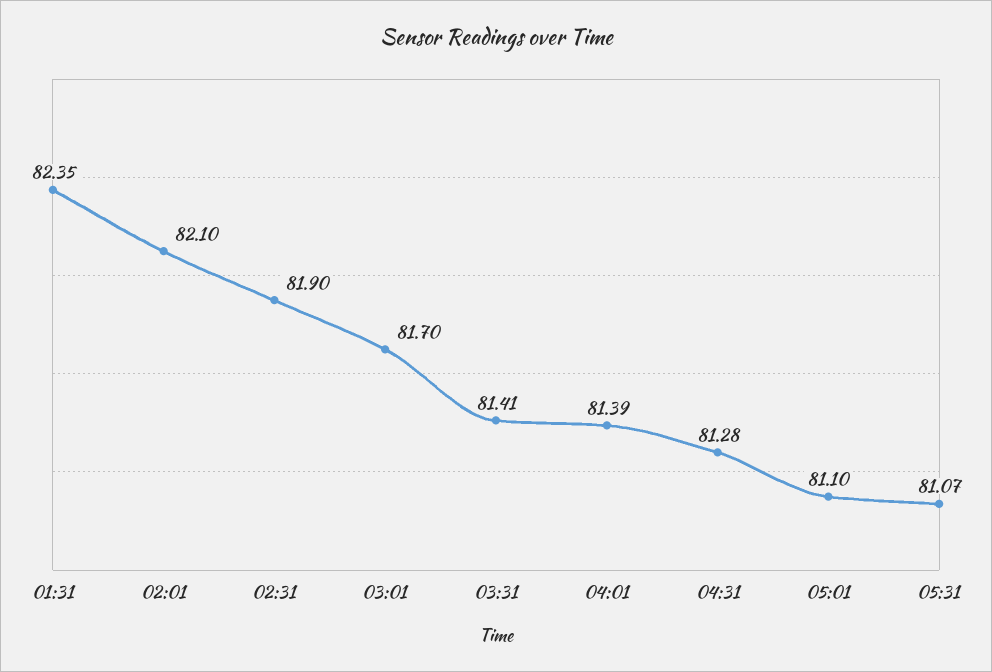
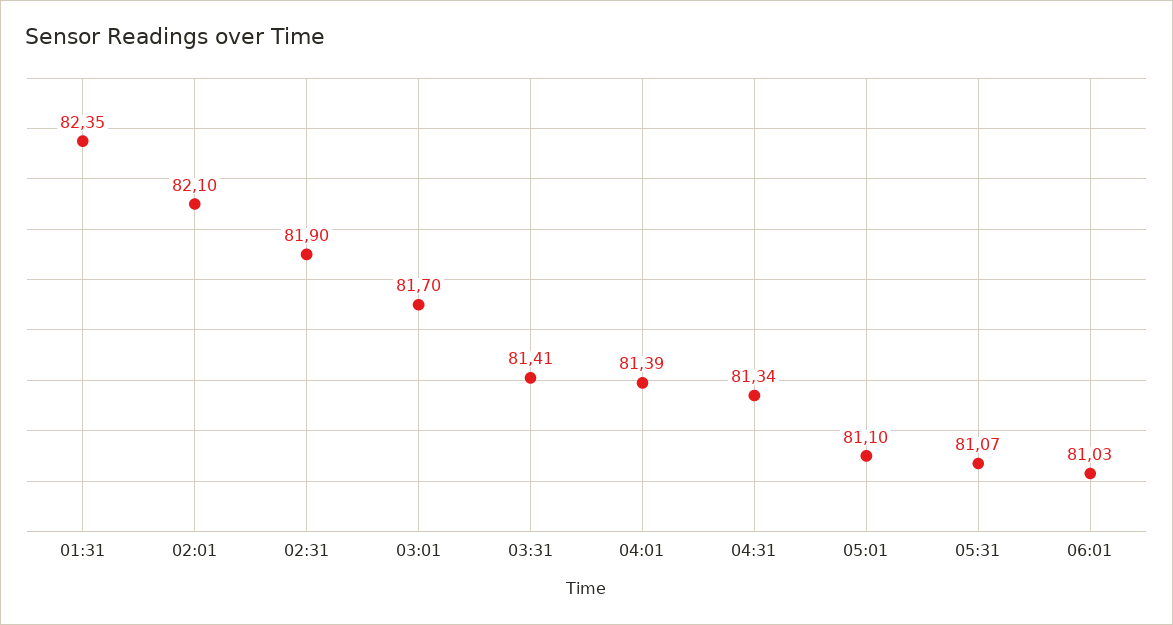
04:31: 81.28 -> 81.34
06:01: none -> 81.03

